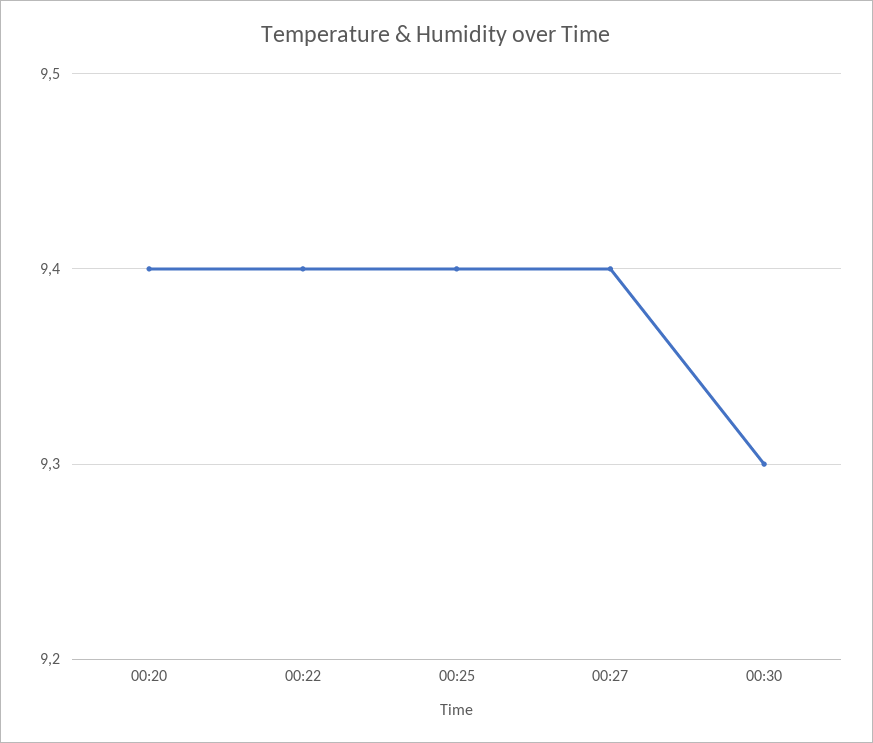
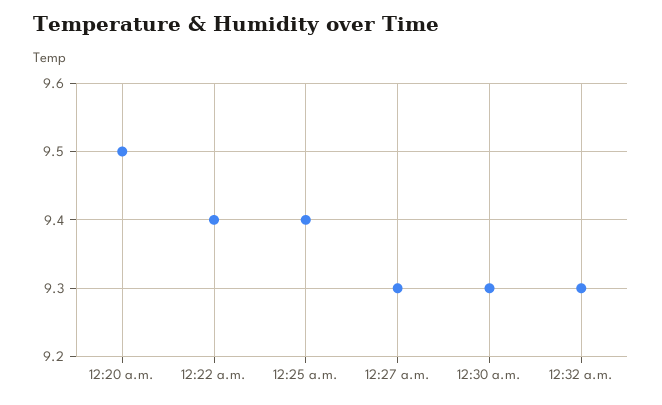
00:20: 9.4 -> 9.5
00:27: 9.4 -> 9.3
12:32 a.m.: none -> 9.3

